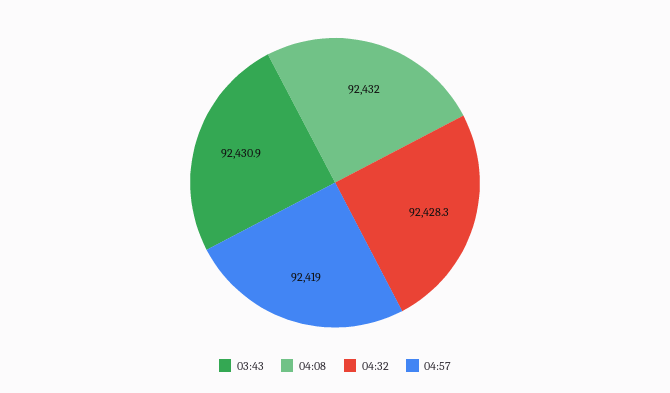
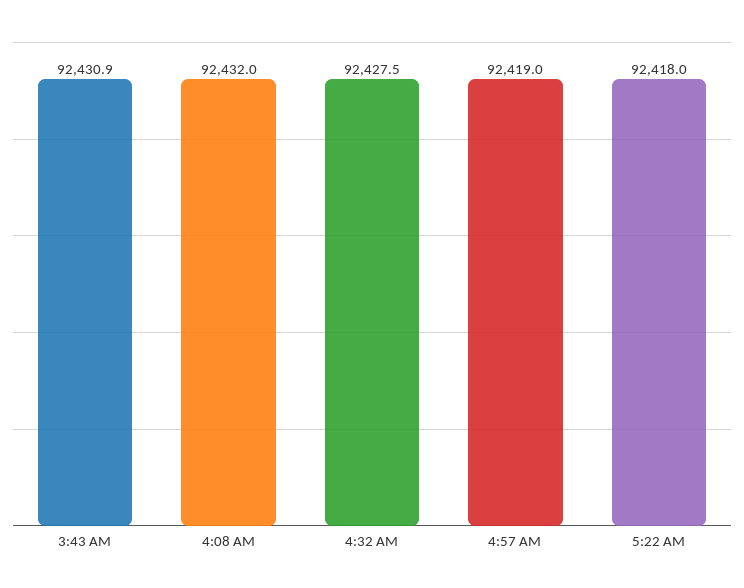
04:32: 92428.3 -> 92427.5
5:22 AM: none -> 92418

